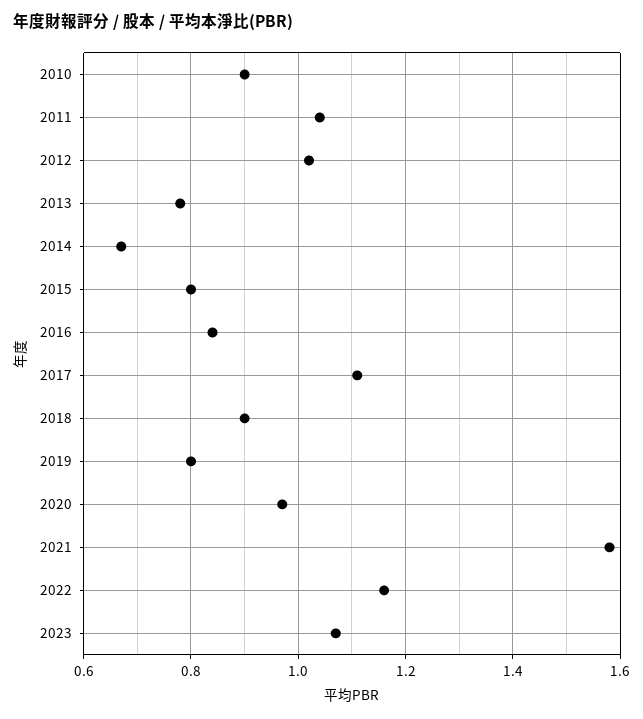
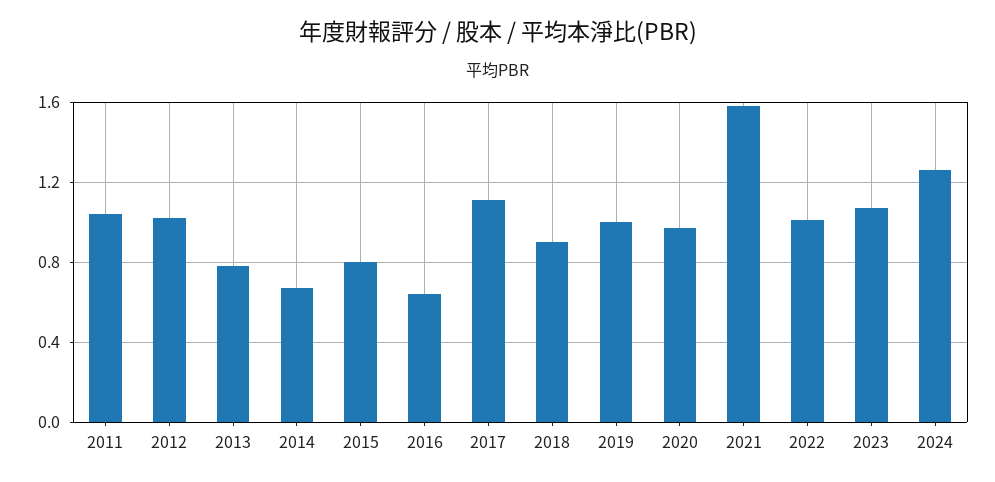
2010: 0.9 -> none
2016: 0.85 -> 0.65
2019: 0.8 -> 1
2022: 1.15 -> 1
2024: none -> 1.25

